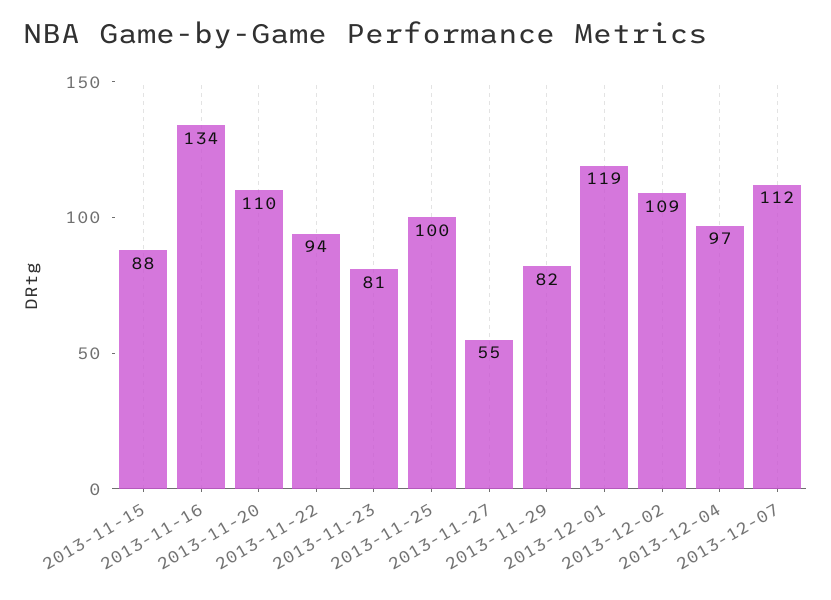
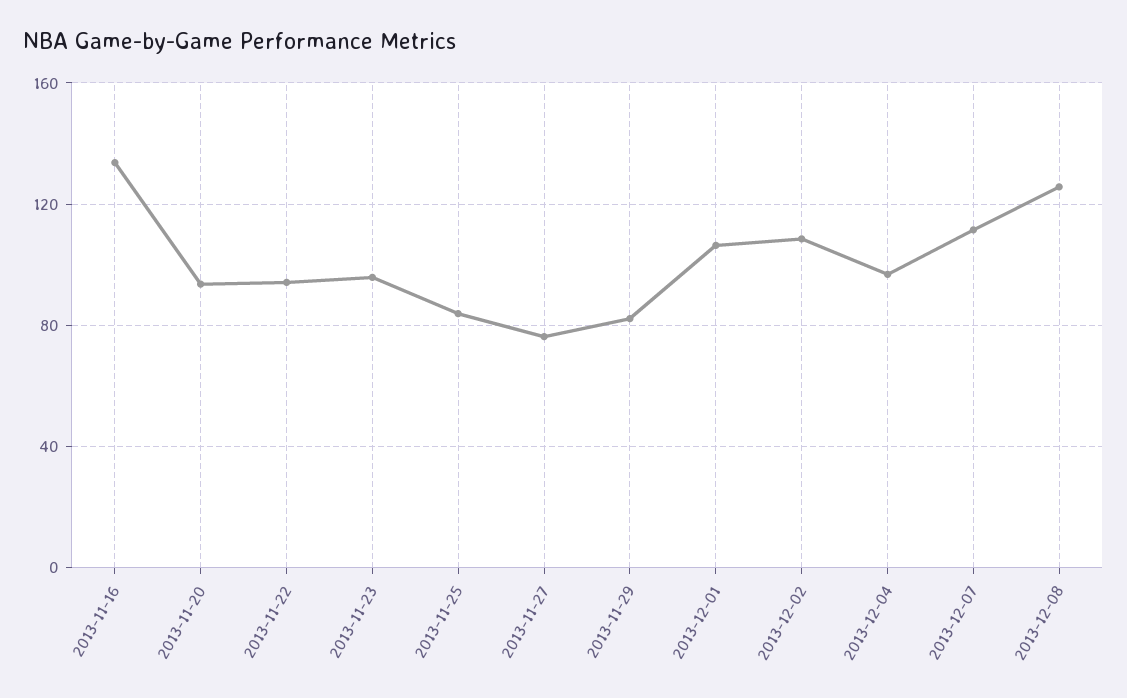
2013-11-15: 88 -> none
2013-11-20: 110 -> 95
2013-11-23: 81 -> 95
2013-11-25: 100 -> 85
2013-11-27: 55 -> 75
2013-12-01: 119 -> 105
2013-12-08: none -> 125

